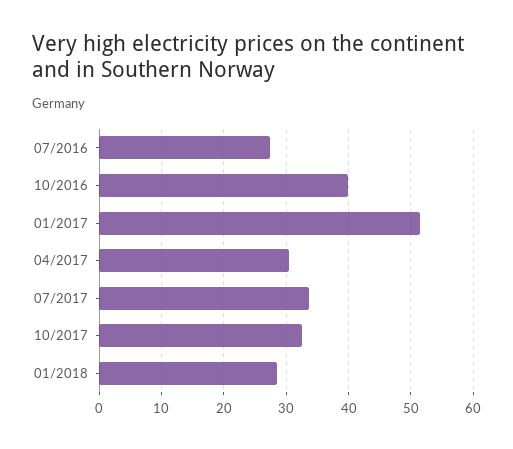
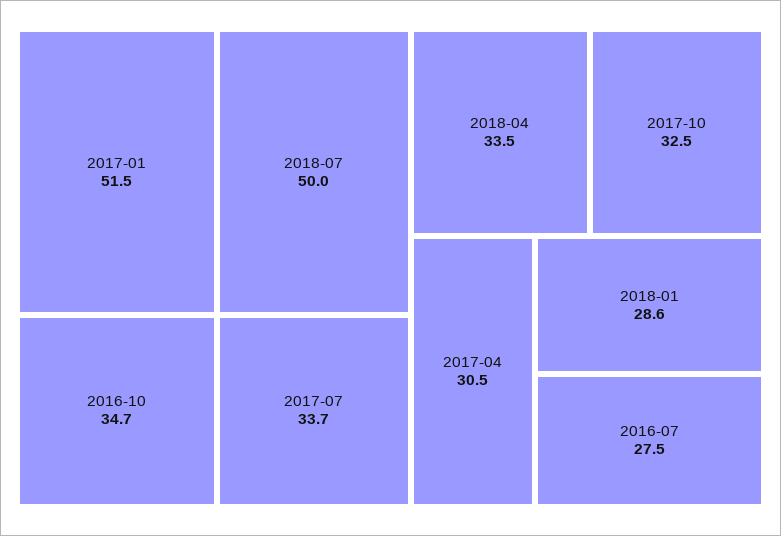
10/2016: 40 -> 34.7
2018-07: none -> 50
2018-04: none -> 33.5

